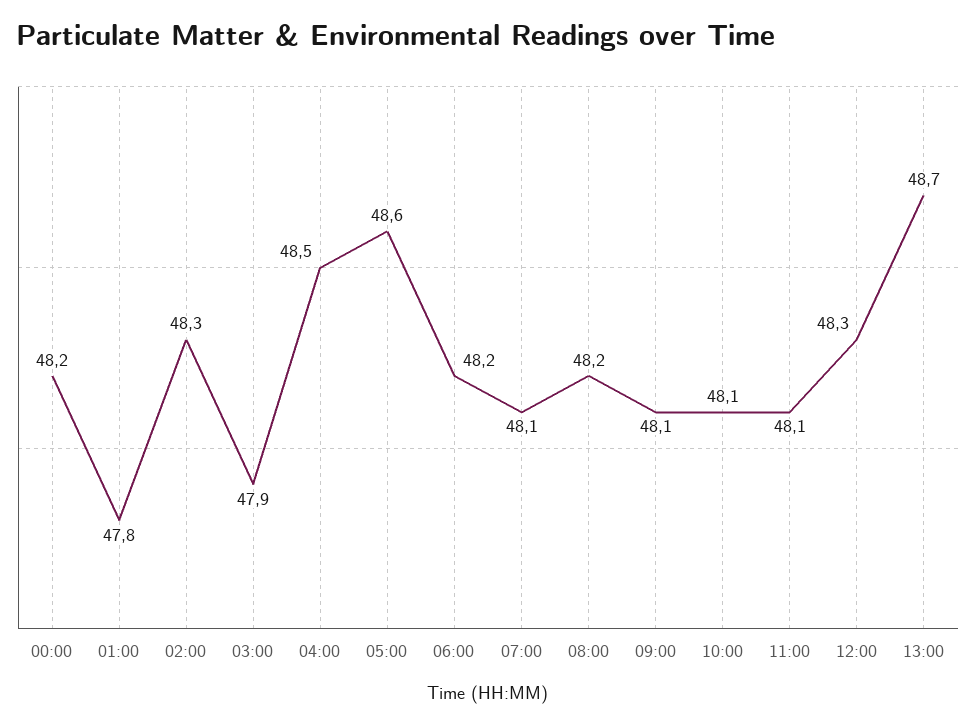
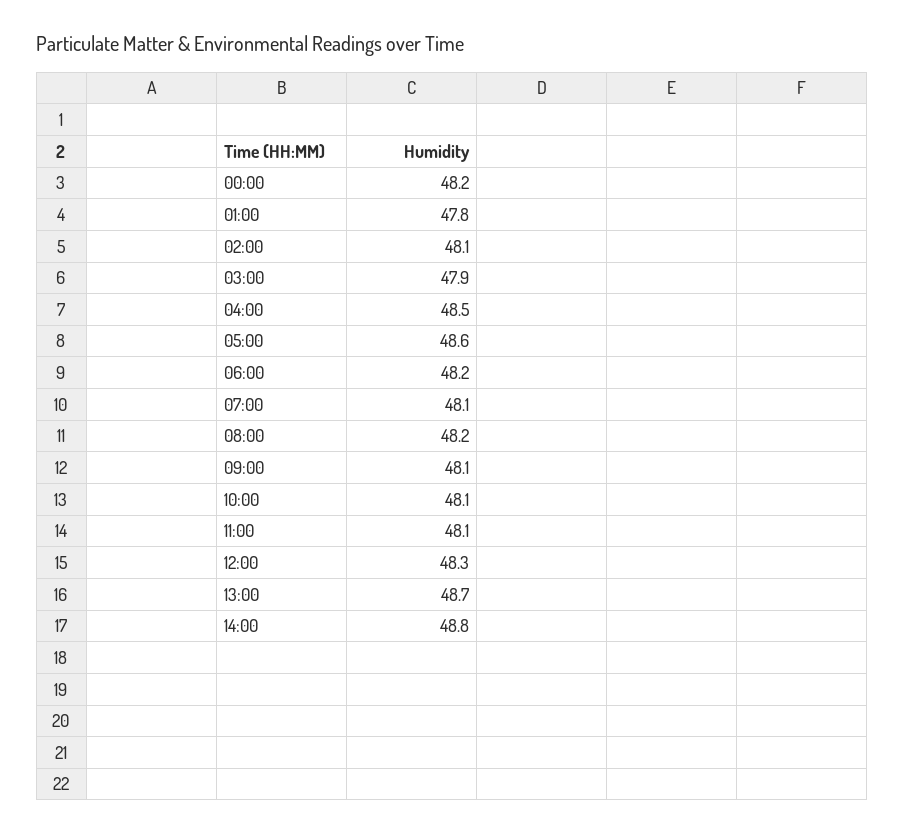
02:00: 48.3 -> 48.1
14:00: none -> 48.8

